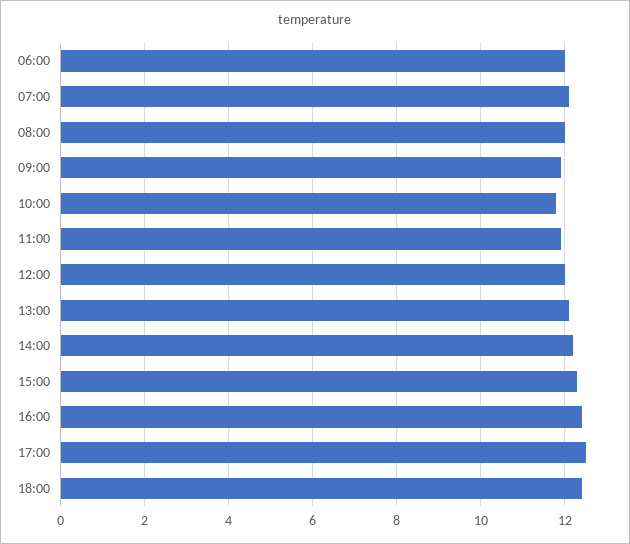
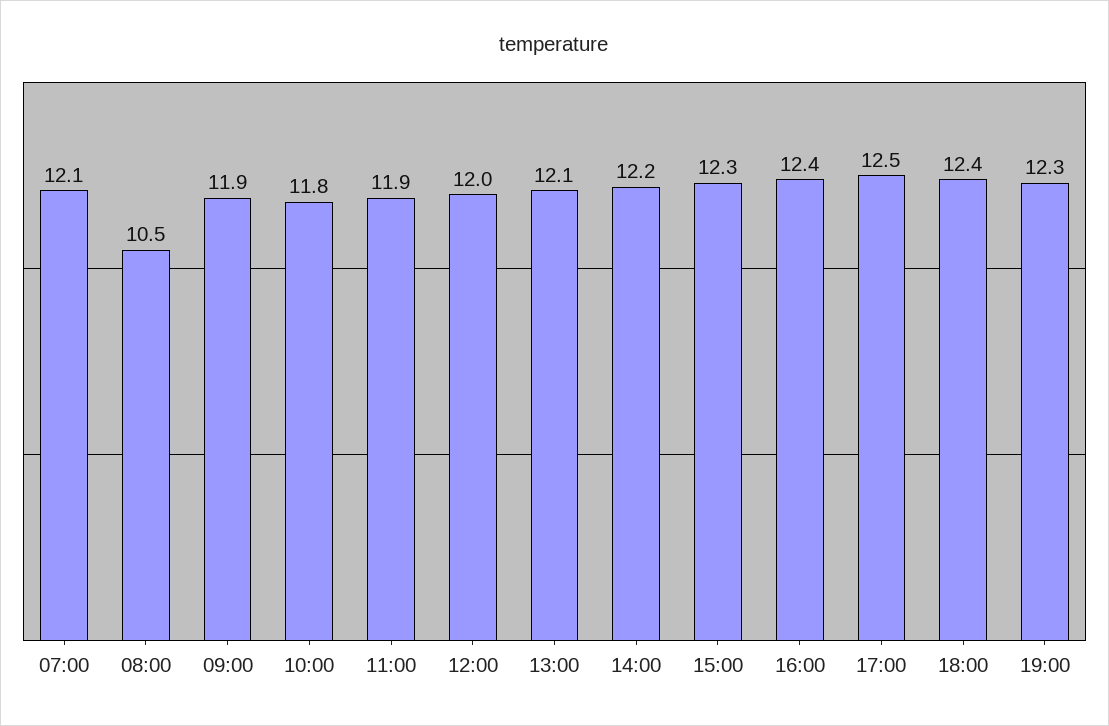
06:00: 12 -> none
08:00: 12 -> 10.5
19:00: none -> 12.3

